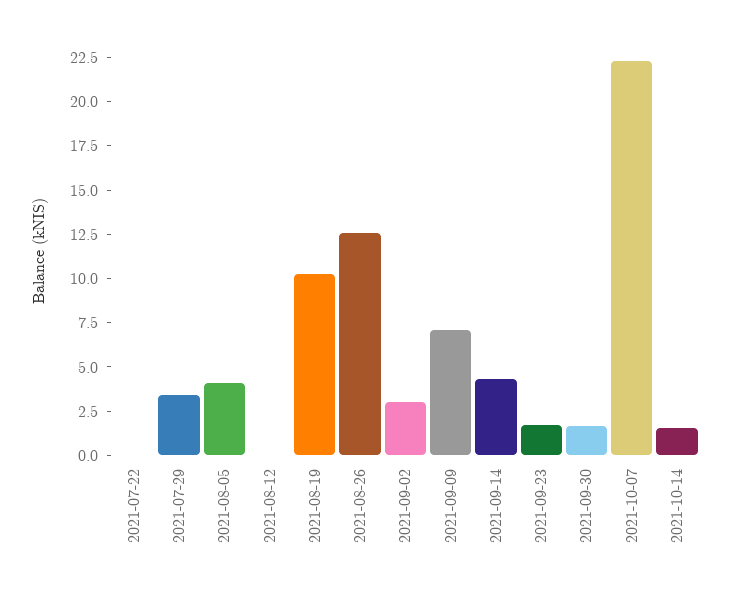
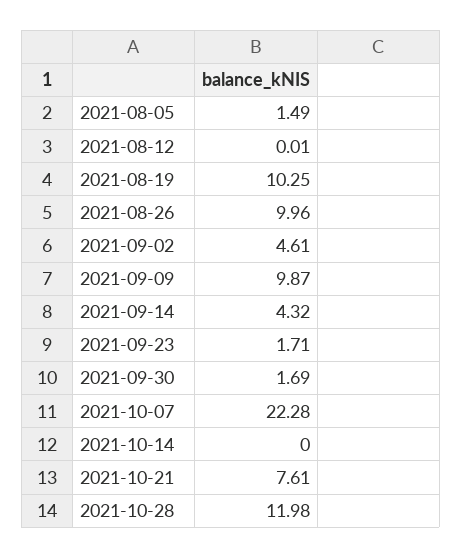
2021-07-22: 0 -> none
2021-07-29: 3.5 -> none
2021-08-05: 4 -> 1.49
2021-08-26: 12.5 -> 9.96
2021-09-02: 3 -> 4.61
2021-09-09: 7 -> 9.87
2021-10-14: 1.5 -> 0
2021-10-21: none -> 7.61
2021-10-28: none -> 11.98

